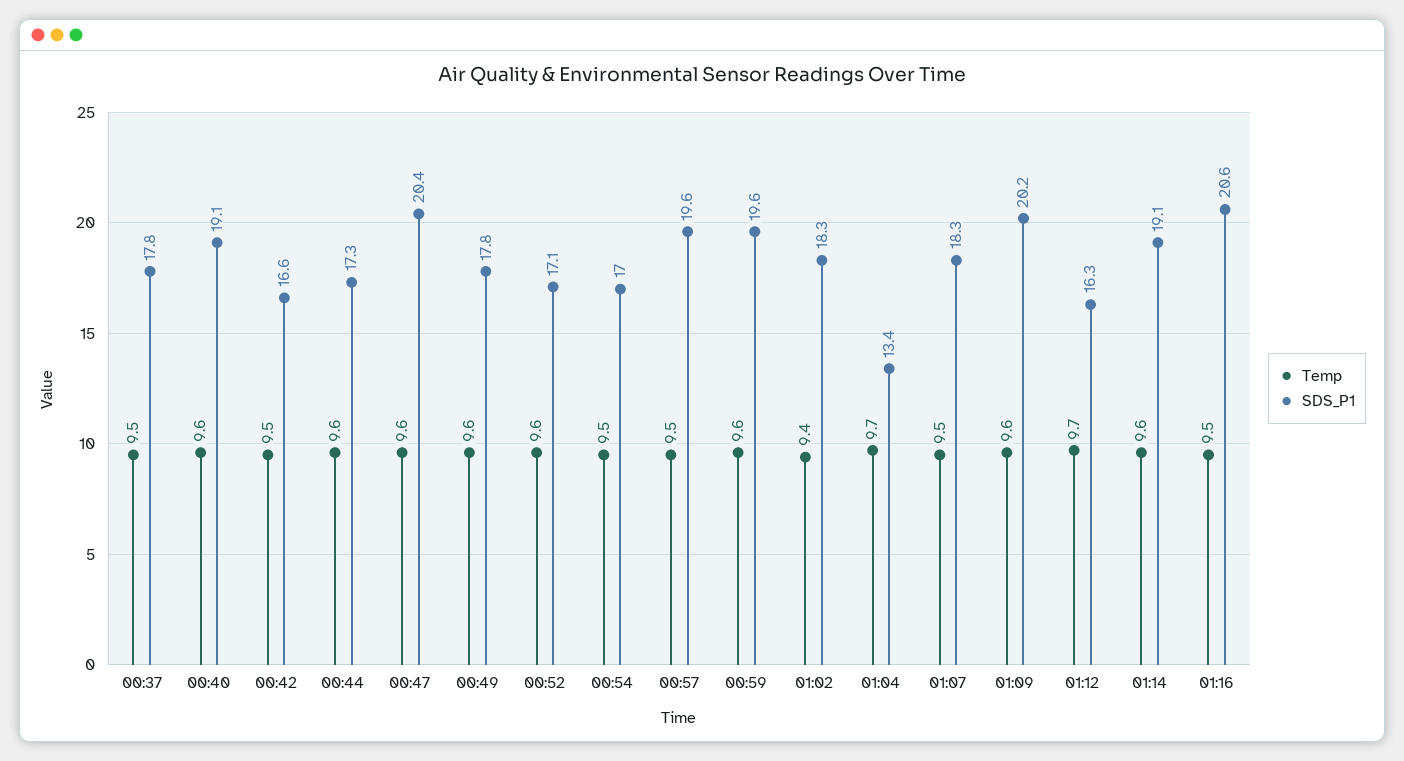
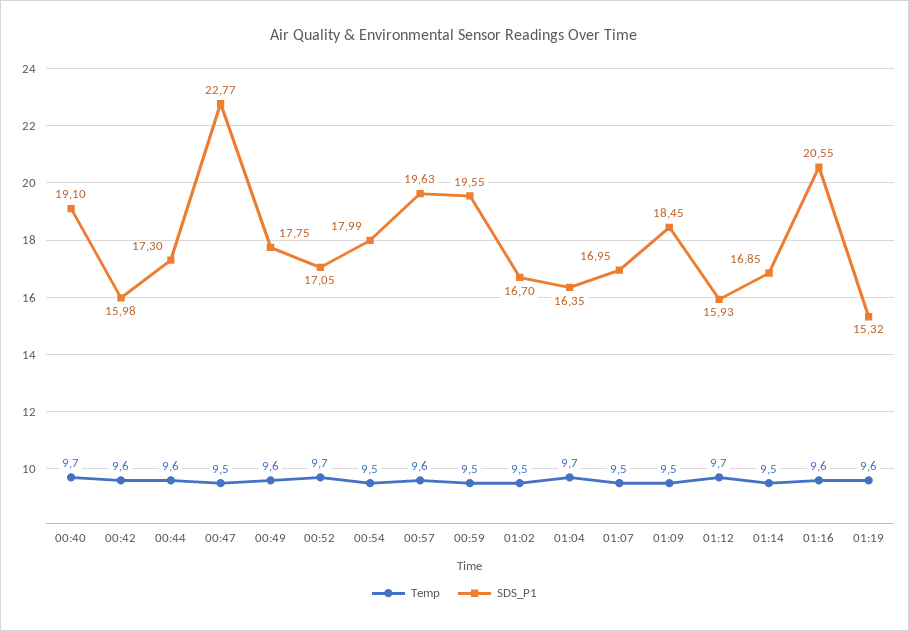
Temp, 00:37: 9.5 -> none
SDS_P1, 00:37: 17.8 -> none
Temp, 00:40: 9.6 -> 9.7
Temp, 00:42: 9.5 -> 9.6
SDS_P1, 00:42: 16.6 -> 15.98
Temp, 00:47: 9.6 -> 9.5
SDS_P1, 00:47: 20.4 -> 22.77
Temp, 00:52: 9.6 -> 9.7
SDS_P1, 00:54: 17 -> 17.99
Temp, 00:57: 9.5 -> 9.6
Temp, 00:59: 9.6 -> 9.5
Temp, 01:02: 9.4 -> 9.5
SDS_P1, 01:02: 18.3 -> 16.7
SDS_P1, 01:04: 13.4 -> 16.35
SDS_P1, 01:07: 18.3 -> 16.95
Temp, 01:09: 9.6 -> 9.5
SDS_P1, 01:09: 20.2 -> 18.45
SDS_P1, 01:12: 16.3 -> 15.93
Temp, 01:14: 9.6 -> 9.5
SDS_P1, 01:14: 19.1 -> 16.85
Temp, 01:16: 9.5 -> 9.6
Temp, 01:19: none -> 9.6
SDS_P1, 01:19: none -> 15.32

